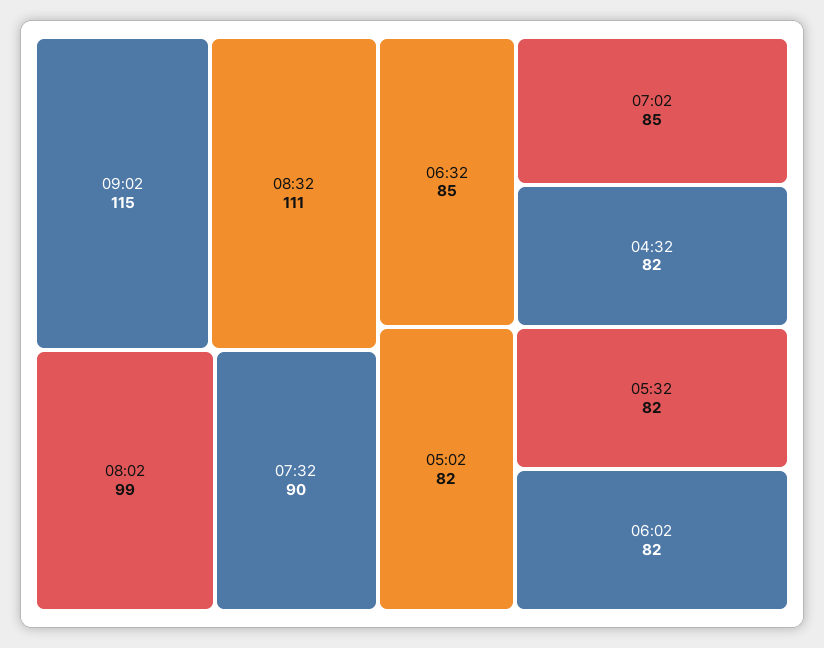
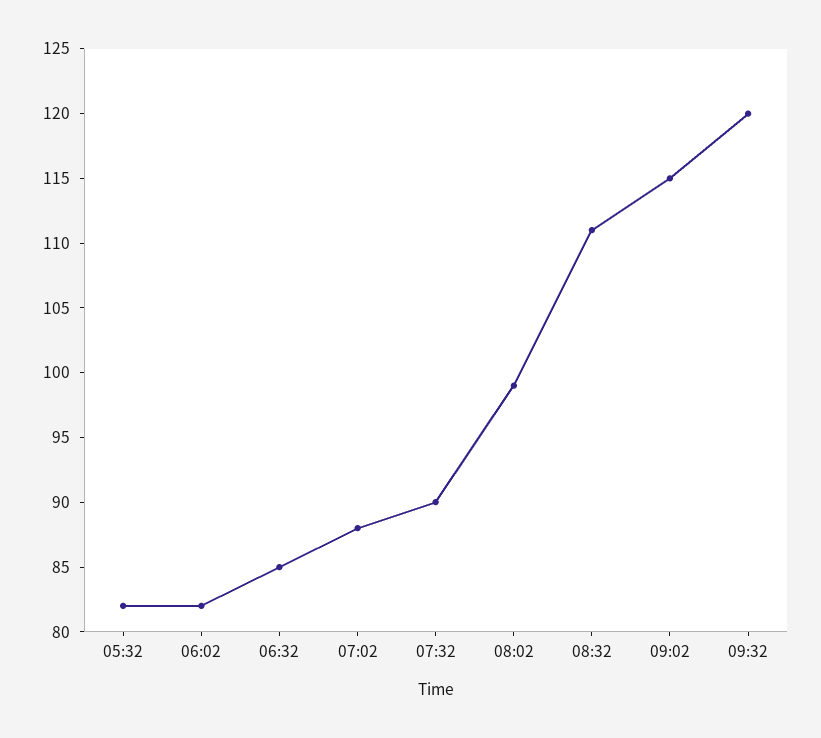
07:02: 85 -> 88
04:32: 82 -> none
05:02: 82 -> none
09:32: none -> 120

